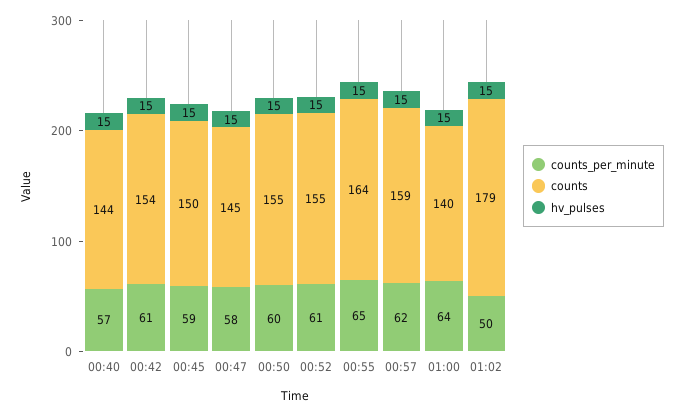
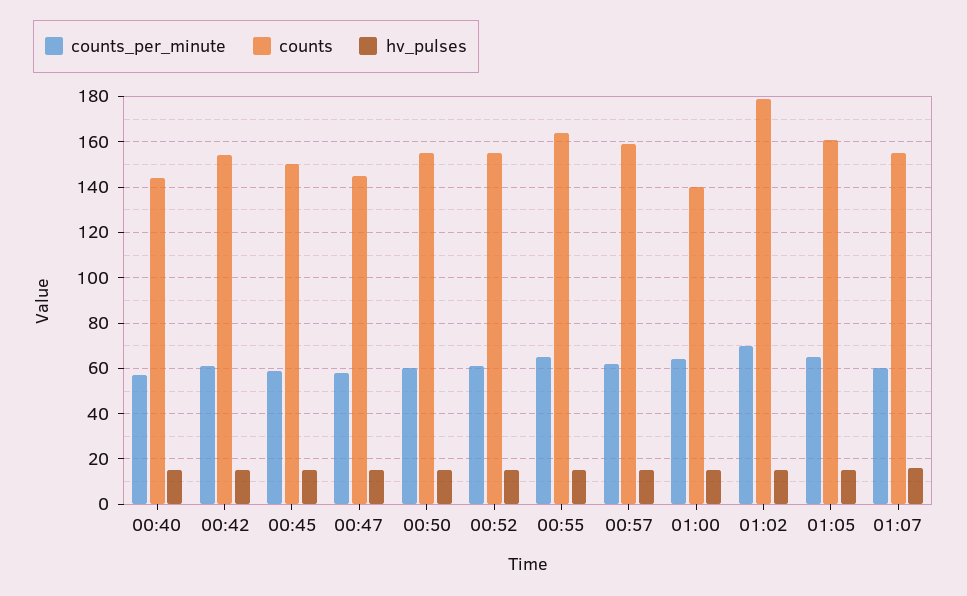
counts_per_minute, 01:02: 50 -> 70
counts_per_minute, 01:05: none -> 65
counts, 01:05: none -> 160
hv_pulses, 01:05: none -> 15
counts_per_minute, 01:07: none -> 60
counts, 01:07: none -> 155
hv_pulses, 01:07: none -> 15

